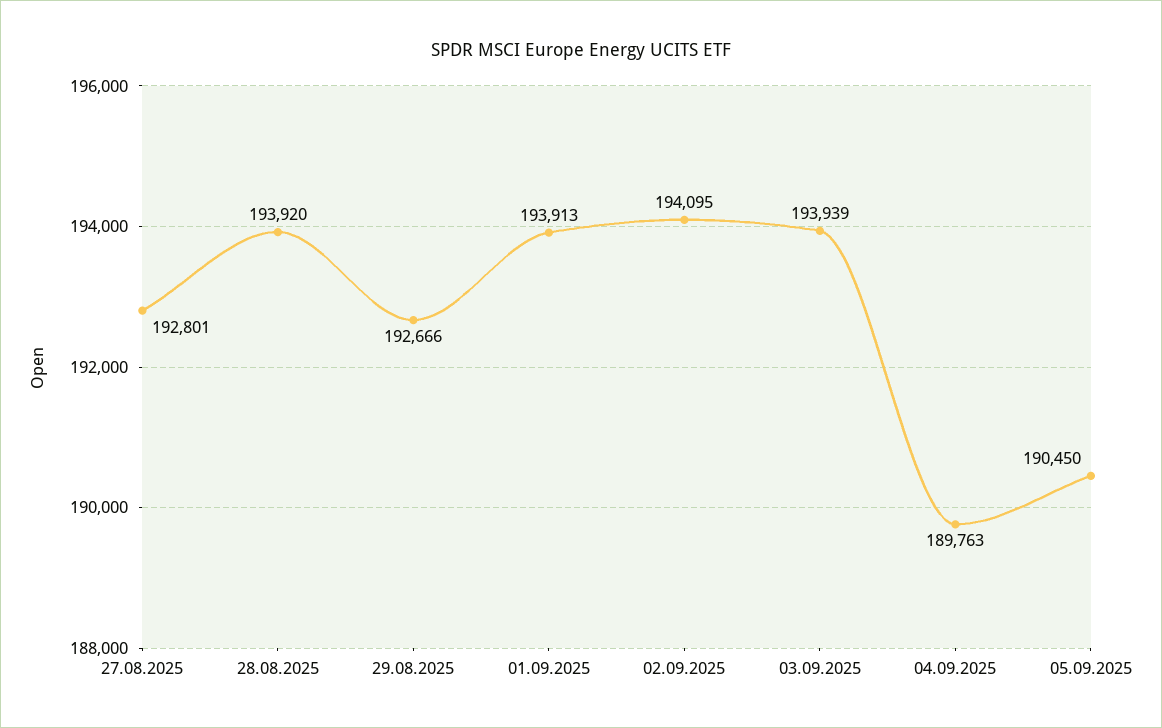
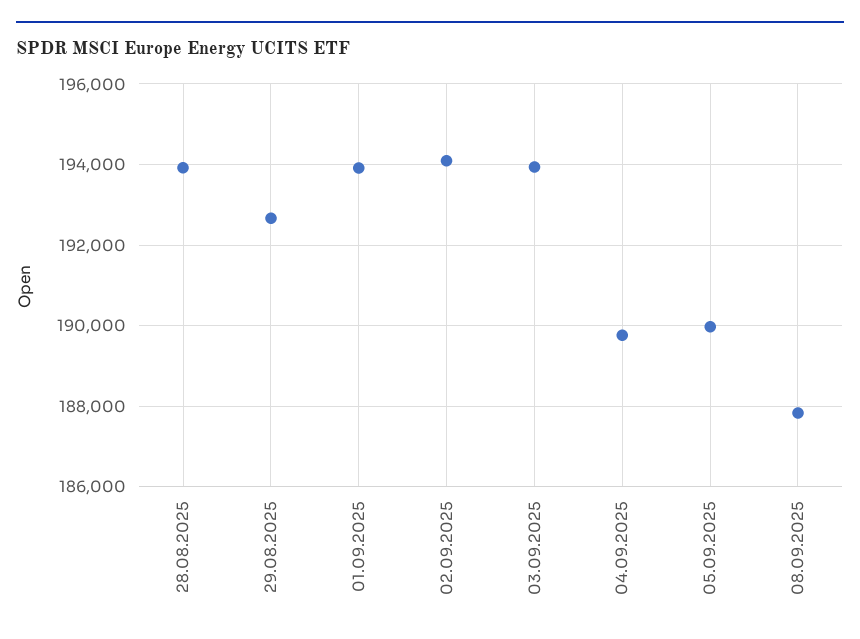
27.08.2025: 192801 -> none
05.09.2025: 190450 -> 190000
08.09.2025: none -> 187800

